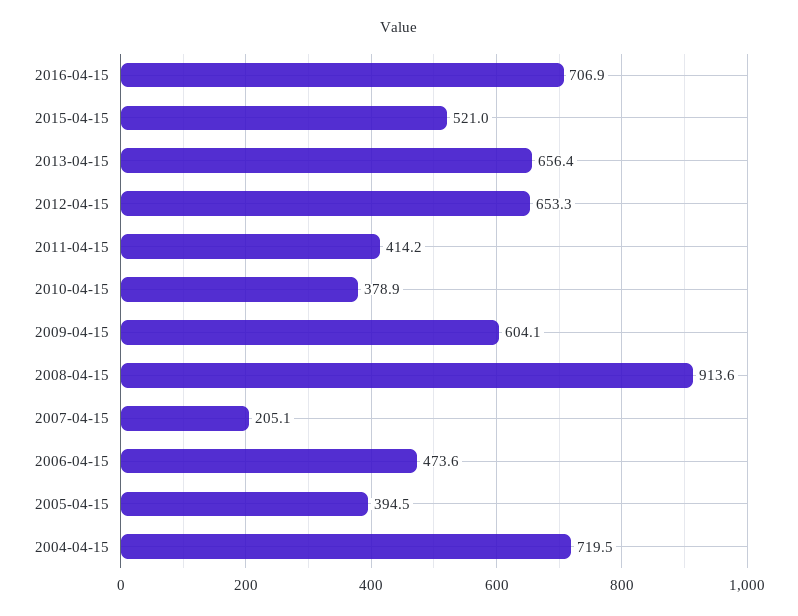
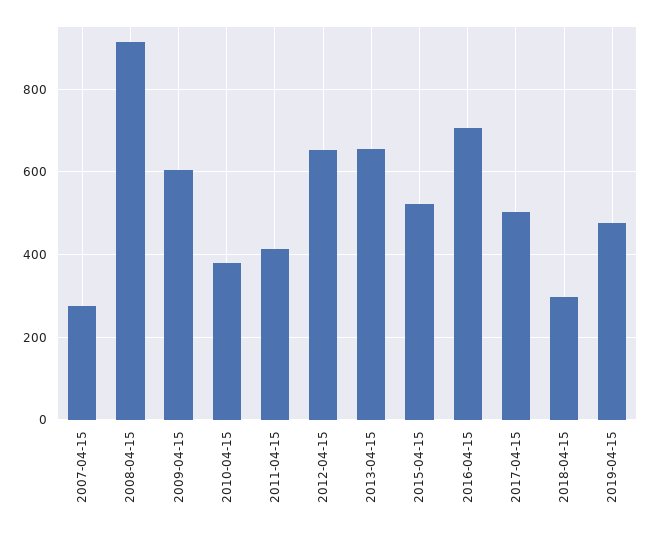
2007-04-15: 205.1 -> 280
2006-04-15: 473.6 -> none
2005-04-15: 394.5 -> none
2004-04-15: 719.5 -> none
2017-04-15: none -> 500
2018-04-15: none -> 300
2019-04-15: none -> 480

